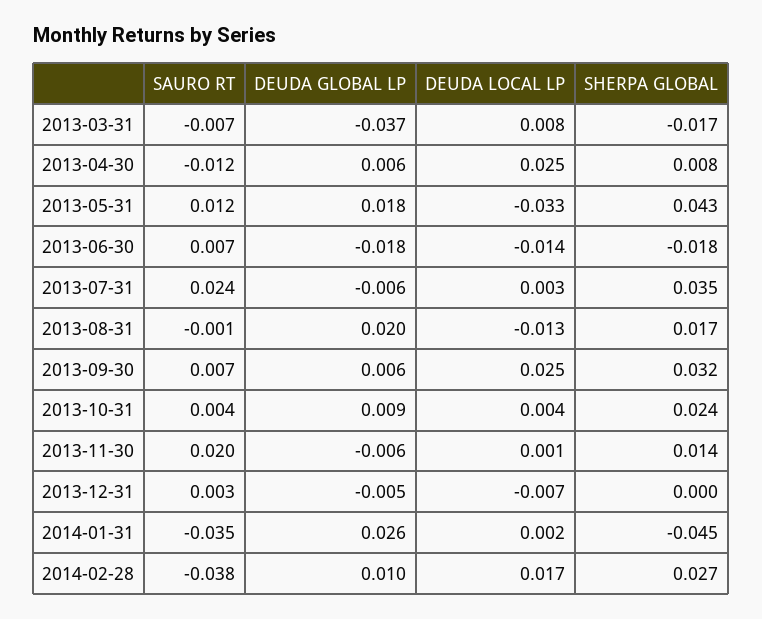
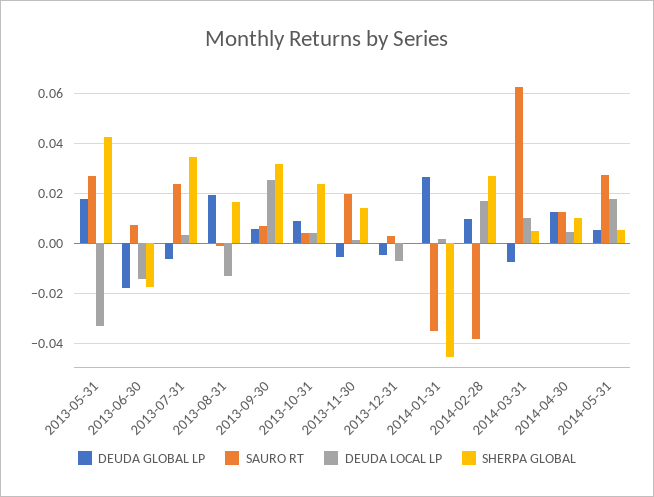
SAURO RT, 2013-03-31: -0.007 -> none
DEUDA GLOBAL LP, 2013-03-31: -0.037 -> none
DEUDA LOCAL LP, 2013-03-31: 0.008 -> none
SHERPA GLOBAL, 2013-03-31: -0.017 -> none
SAURO RT, 2013-04-30: -0.012 -> none
DEUDA GLOBAL LP, 2013-04-30: 0.006 -> none
DEUDA LOCAL LP, 2013-04-30: 0.025 -> none
SHERPA GLOBAL, 2013-04-30: 0.008 -> none
SAURO RT, 2013-05-31: 0.012 -> 0.0275
DEUDA GLOBAL LP, 2014-03-31: none -> -0.0075
SAURO RT, 2014-03-31: none -> 0.0625
DEUDA LOCAL LP, 2014-03-31: none -> 0.01
SHERPA GLOBAL, 2014-03-31: none -> 0.005
DEUDA GLOBAL LP, 2014-04-30: none -> 0.0125
SAURO RT, 2014-04-30: none -> 0.0125
DEUDA LOCAL LP, 2014-04-30: none -> 0.005
SHERPA GLOBAL, 2014-04-30: none -> 0.01
DEUDA GLOBAL LP, 2014-05-31: none -> 0.005
SAURO RT, 2014-05-31: none -> 0.0275
DEUDA LOCAL LP, 2014-05-31: none -> 0.0175
SHERPA GLOBAL, 2014-05-31: none -> 0.005

